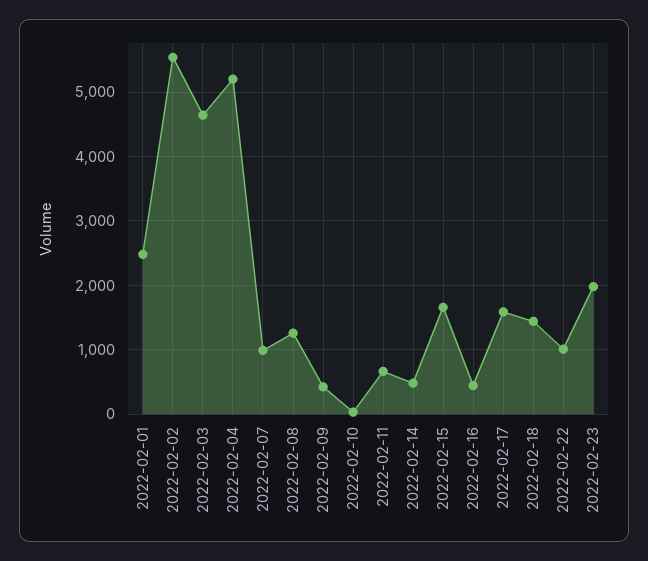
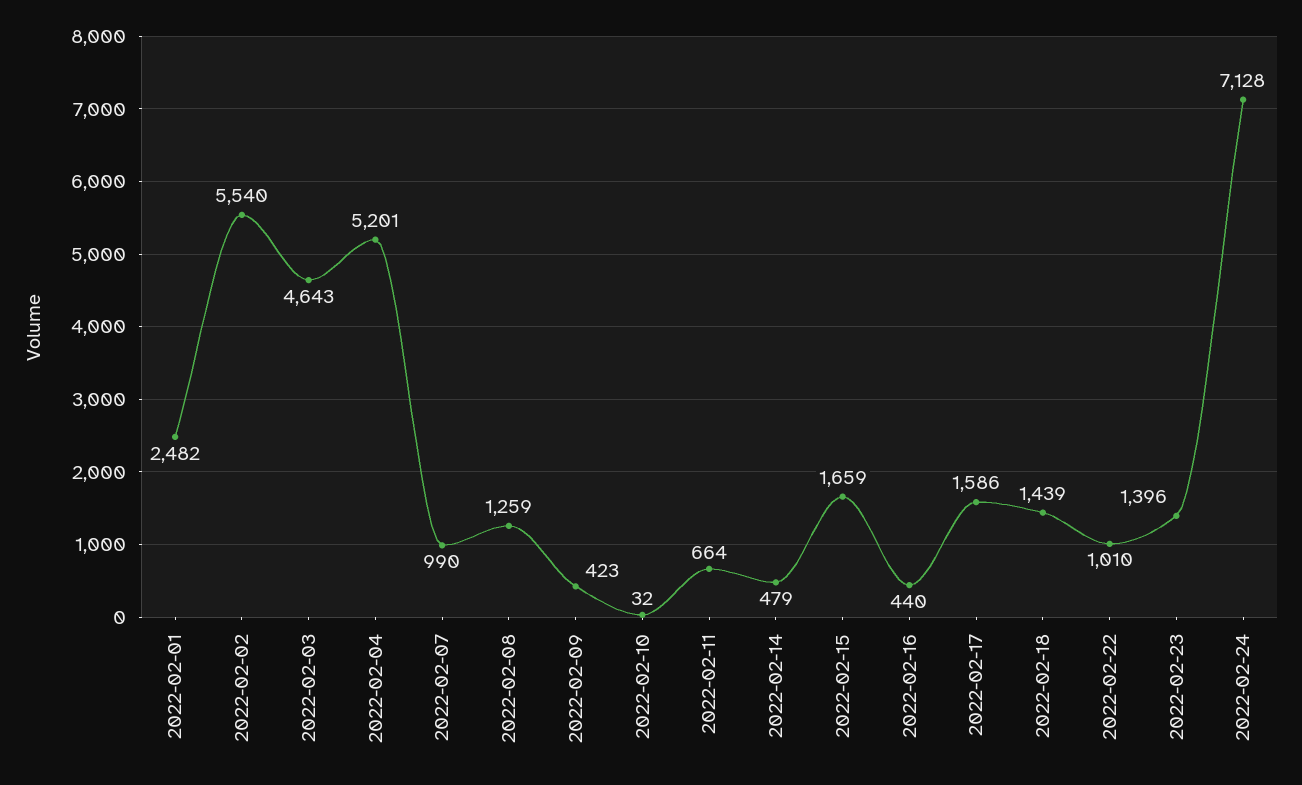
2022-02-23: 2000 -> 1396
2022-02-24: none -> 7128

